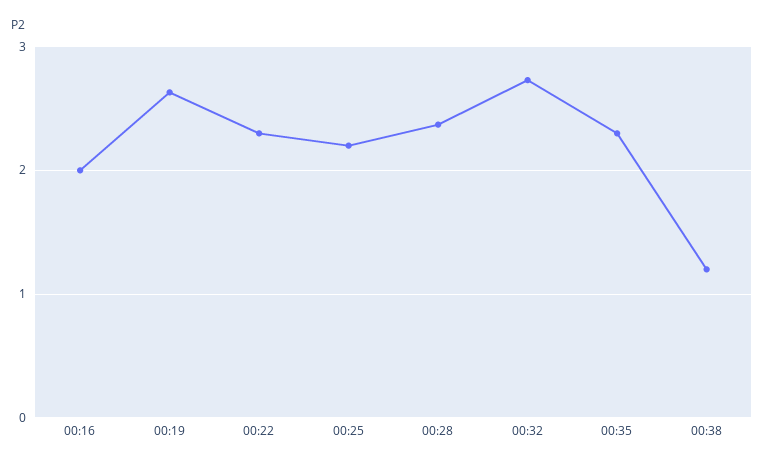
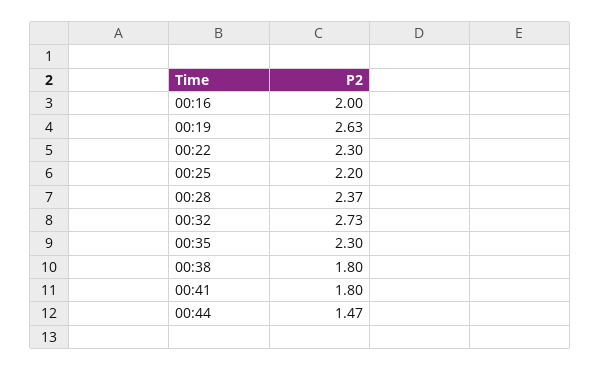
00:38: 1.2 -> 1.8
00:41: none -> 1.8
00:44: none -> 1.47

